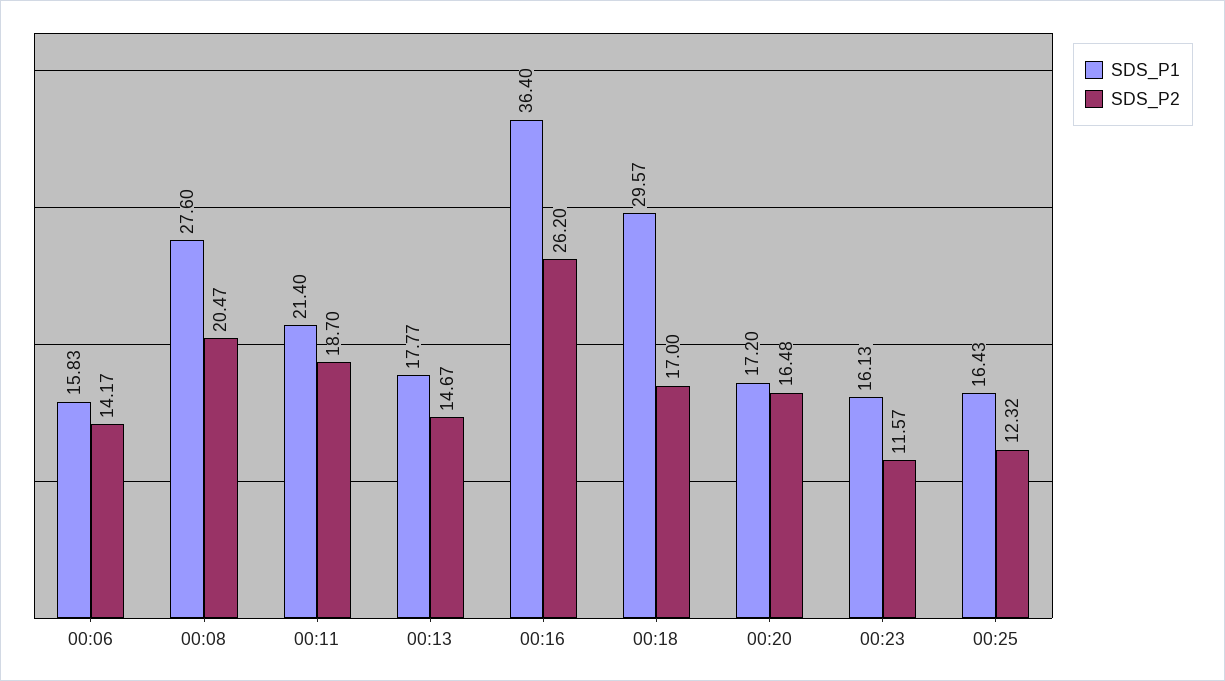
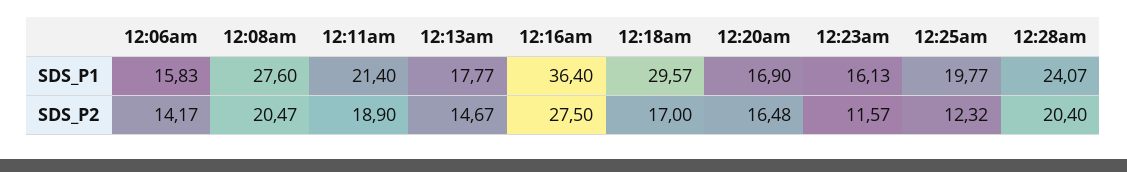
SDS_P2, 00:11: 18.7 -> 18.9
SDS_P2, 00:16: 26.2 -> 27.5
SDS_P1, 00:20: 17.2 -> 16.9
SDS_P1, 00:25: 16.43 -> 19.77
SDS_P1, 12:28am: none -> 24.07
SDS_P2, 12:28am: none -> 20.4

